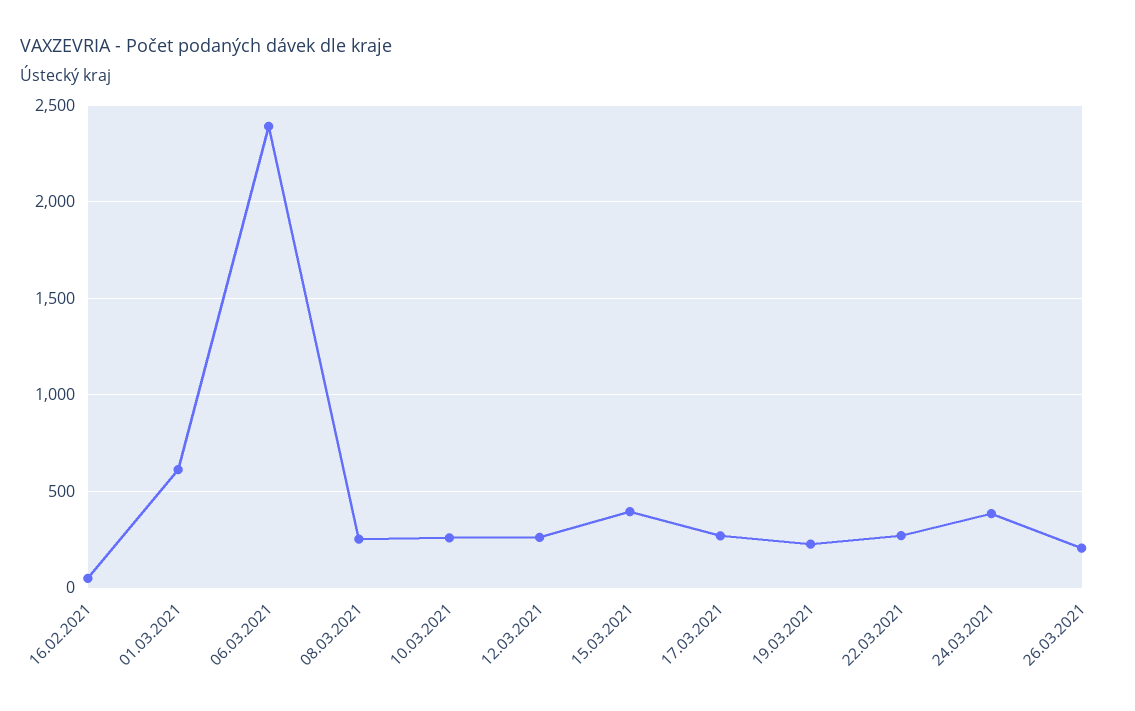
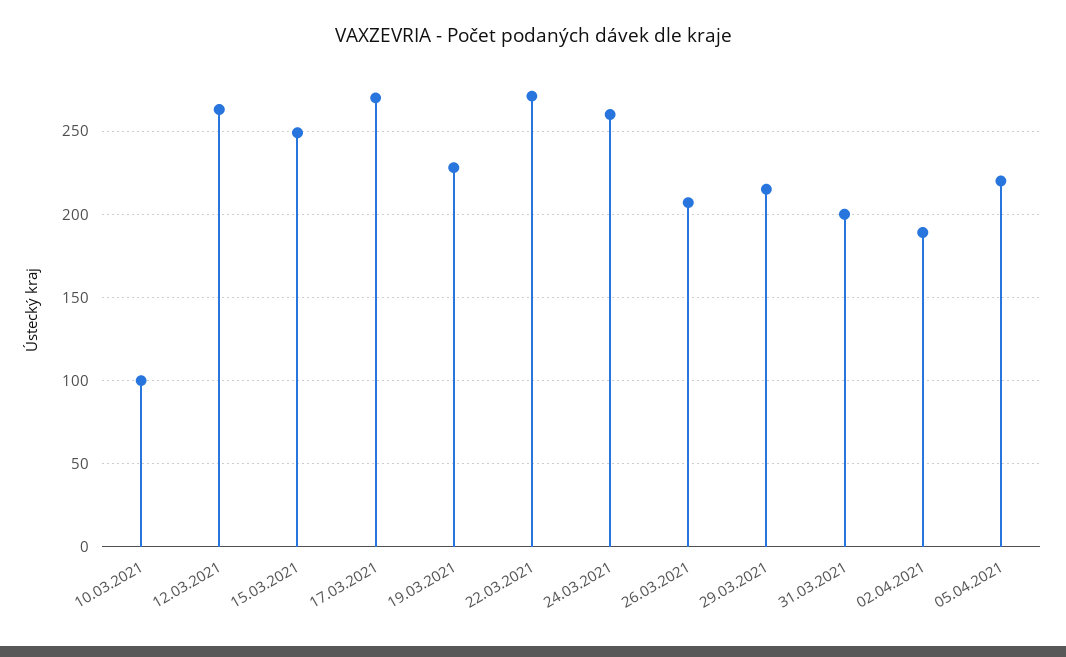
16.02.2021: 50 -> none
01.03.2021: 600 -> none
06.03.2021: 2400 -> none
08.03.2021: 250 -> none
10.03.2021: 250 -> 100
15.03.2021: 400 -> 250
24.03.2021: 400 -> 260
29.03.2021: none -> 215
31.03.2021: none -> 200
02.04.2021: none -> 190
05.04.2021: none -> 220

